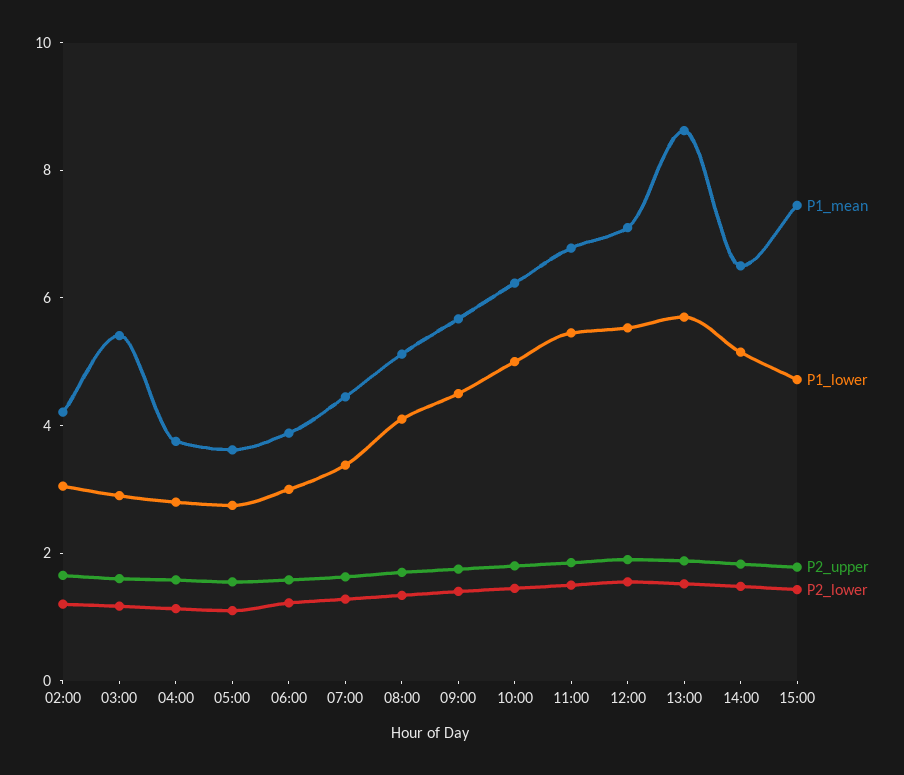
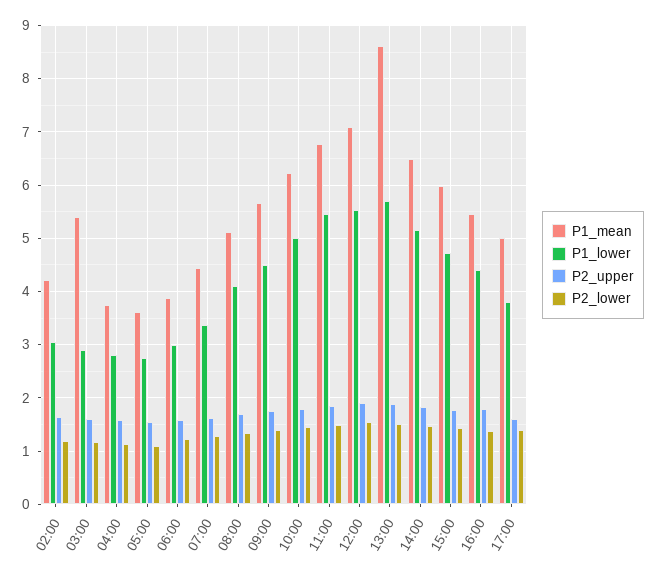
P1_mean, 15:00: 7.5 -> 6
P1_mean, 16:00: none -> 5.4
P1_lower, 16:00: none -> 4.4
P2_upper, 16:00: none -> 1.8
P2_lower, 16:00: none -> 1.4
P1_mean, 17:00: none -> 5
P1_lower, 17:00: none -> 3.8
P2_upper, 17:00: none -> 1.6
P2_lower, 17:00: none -> 1.4

